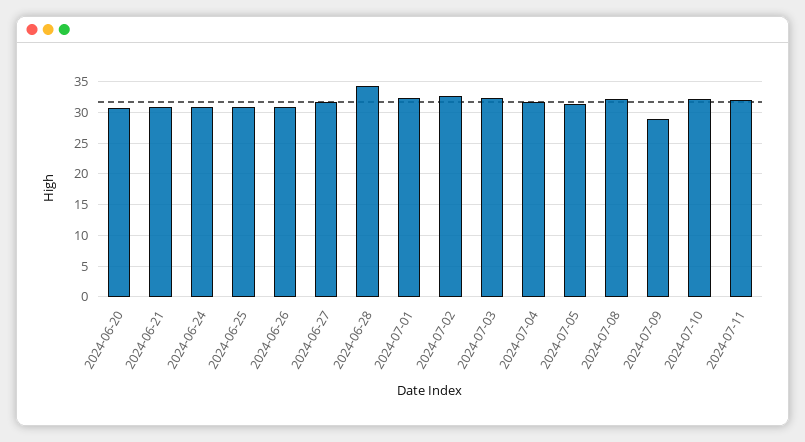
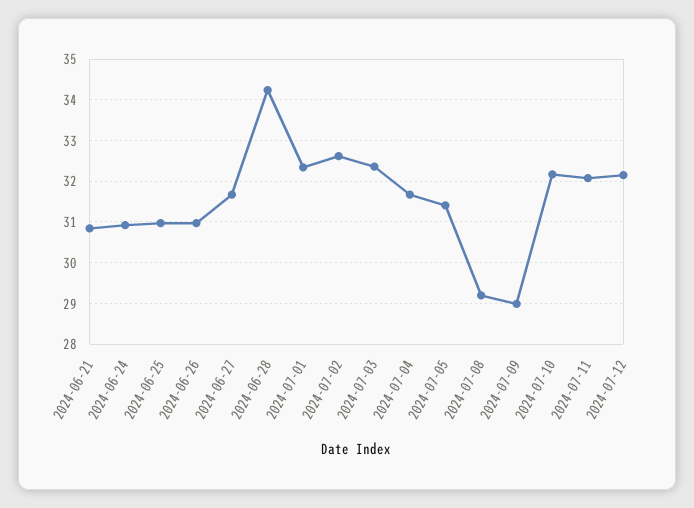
2024-06-20: 31 -> none
2024-07-08: 32 -> 29.2
2024-07-12: none -> 32.2

